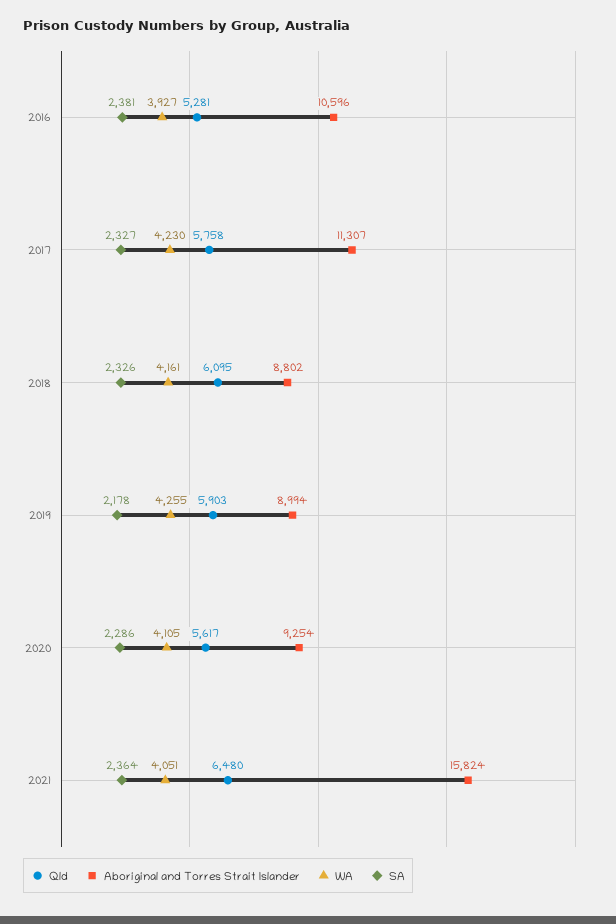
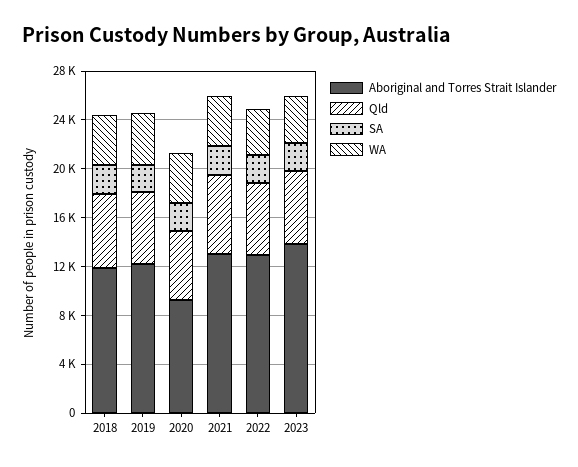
Qld, 2016: 5281 -> none
Aboriginal and Torres Strait Islander, 2016: 10596 -> none
WA, 2016: 3927 -> none
SA, 2016: 2381 -> none
Qld, 2017: 5758 -> none
Aboriginal and Torres Strait Islander, 2017: 11307 -> none
WA, 2017: 4230 -> none
SA, 2017: 2327 -> none
Aboriginal and Torres Strait Islander, 2018: 8802 -> 12000
Aboriginal and Torres Strait Islander, 2019: 8994 -> 12000
Aboriginal and Torres Strait Islander, 2021: 15824 -> 13000
Aboriginal and Torres Strait Islander, 2022: none -> 13000
Qld, 2022: none -> 6000
SA, 2022: none -> 2000
WA, 2022: none -> 4000
Aboriginal and Torres Strait Islander, 2023: none -> 14000
Qld, 2023: none -> 6000
SA, 2023: none -> 2000
WA, 2023: none -> 4000

